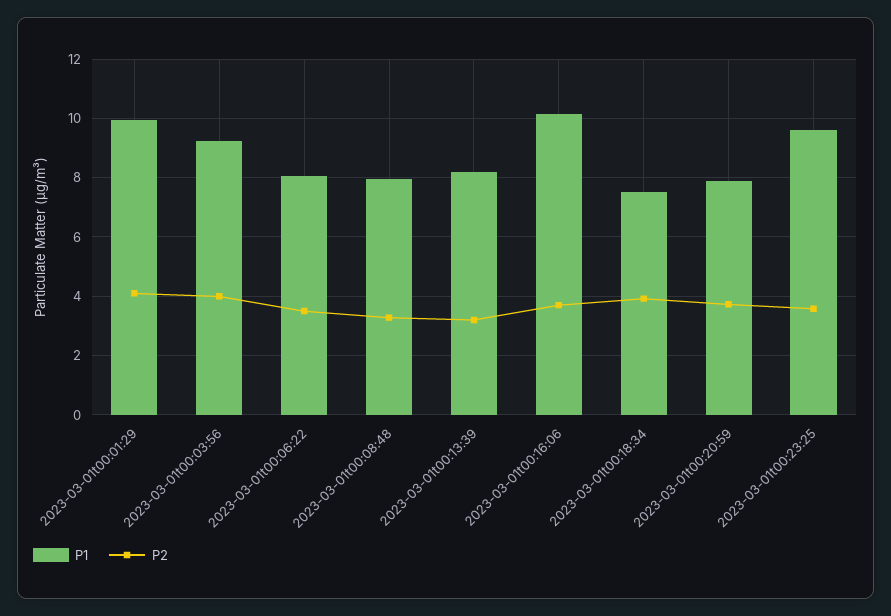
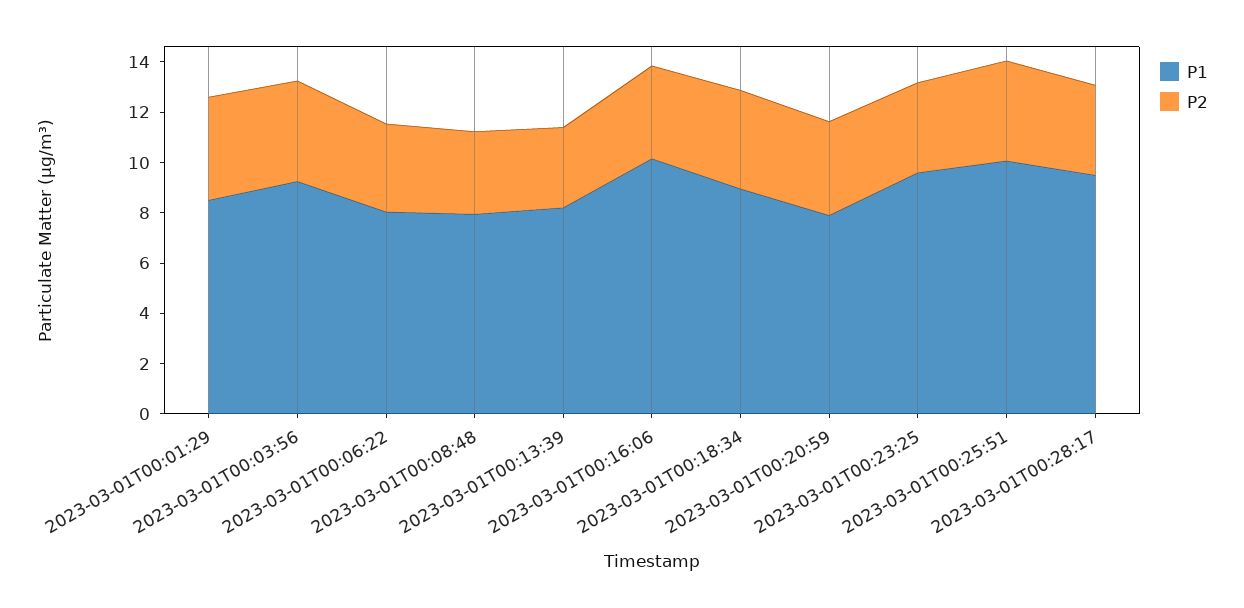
P1, 2023-03-01t00:01:29: 10 -> 8.5
P1, 2023-03-01t00:18:34: 7.5 -> 9
P1, 2023-03-01T00:25:51: none -> 10
P2, 2023-03-01T00:25:51: none -> 4
P1, 2023-03-01T00:28:17: none -> 9.5
P2, 2023-03-01T00:28:17: none -> 3.5

